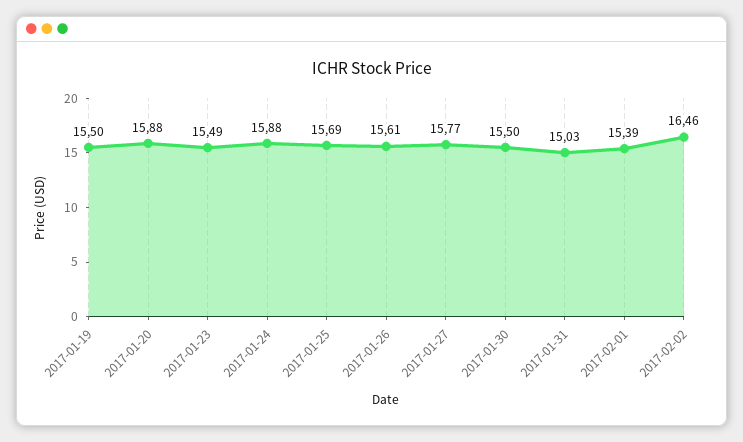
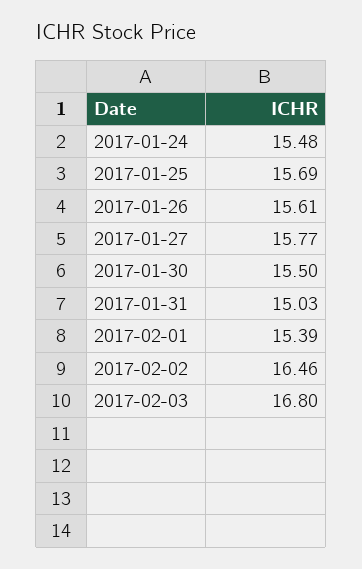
2017-01-19: 15.5 -> none
2017-01-20: 15.88 -> none
2017-01-23: 15.49 -> none
2017-01-24: 15.88 -> 15.48
2017-02-03: none -> 16.8

